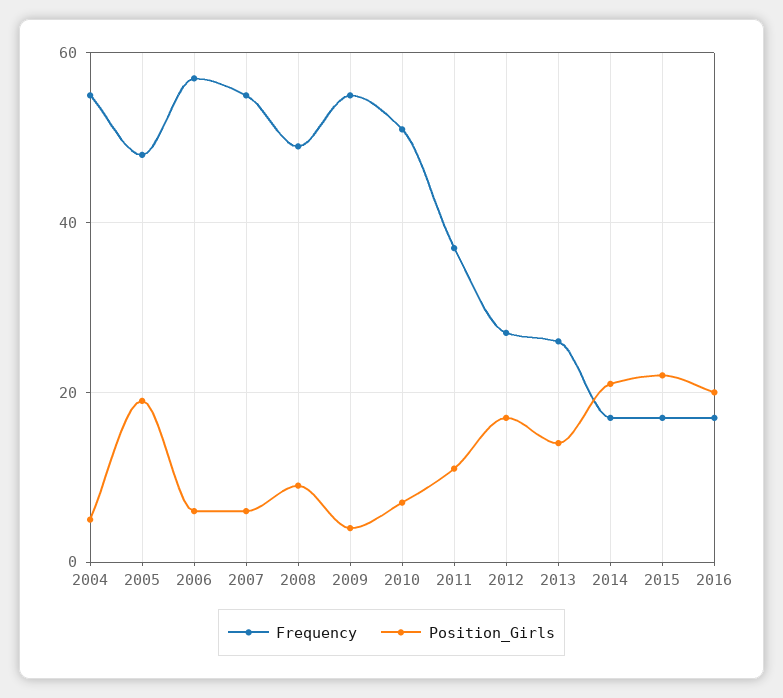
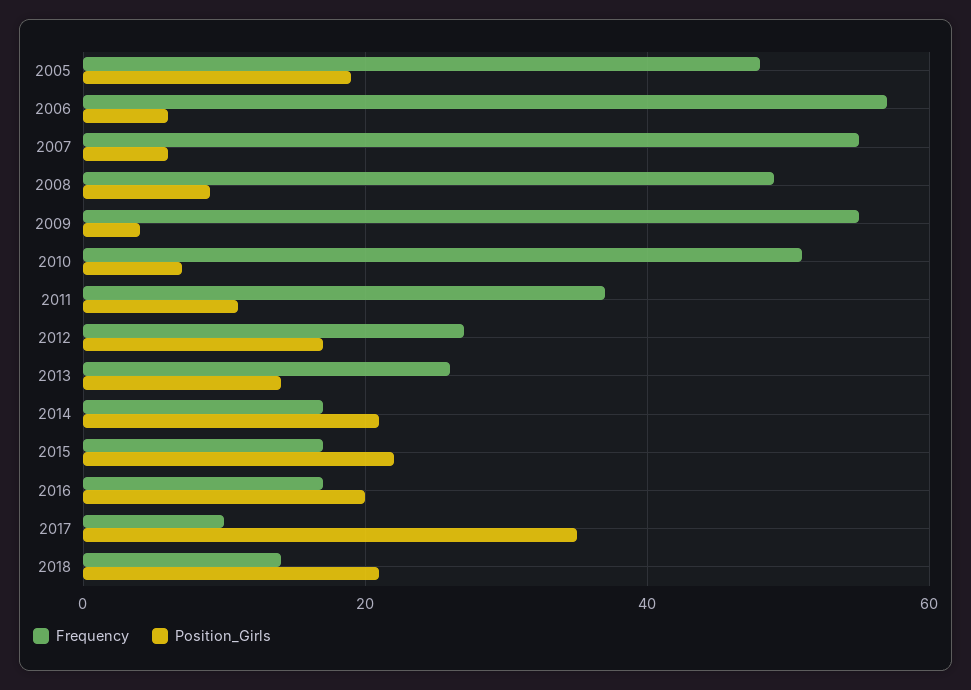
Frequency, 2004: 55 -> none
Position_Girls, 2004: 5 -> none
Frequency, 2017: none -> 10
Position_Girls, 2017: none -> 35
Frequency, 2018: none -> 15
Position_Girls, 2018: none -> 20

